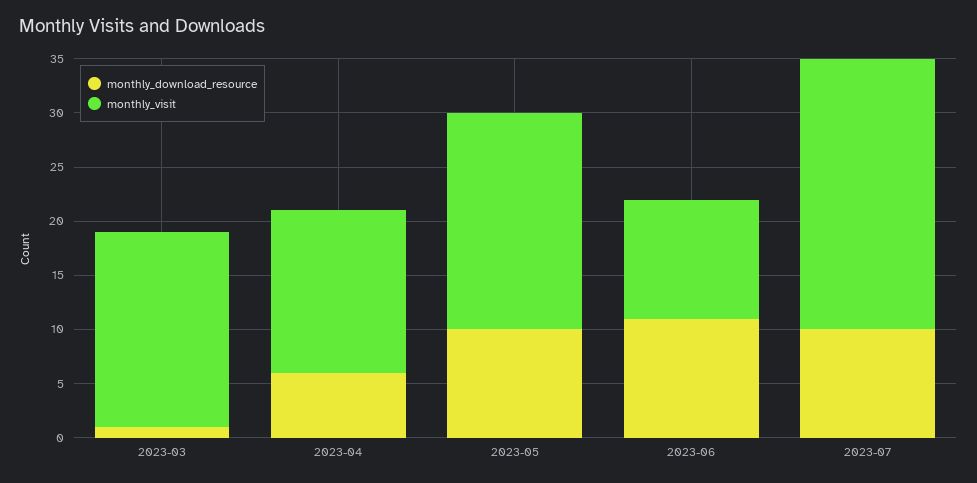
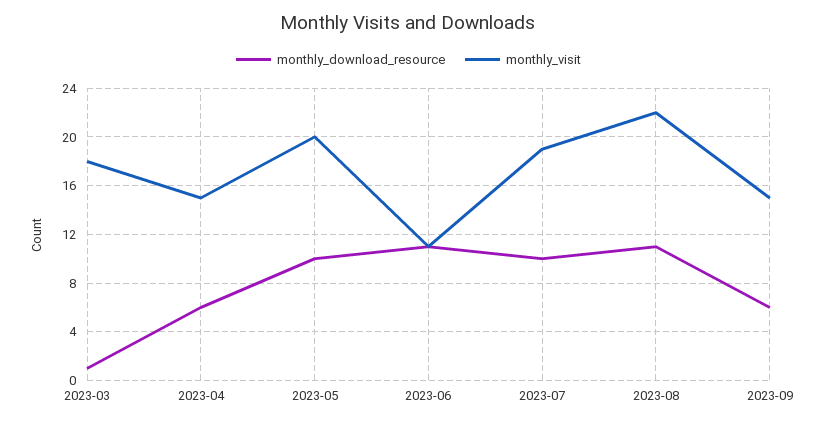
monthly_visit, 2023-07: 25 -> 19
monthly_download_resource, 2023-08: none -> 11
monthly_visit, 2023-08: none -> 22
monthly_download_resource, 2023-09: none -> 6
monthly_visit, 2023-09: none -> 15

